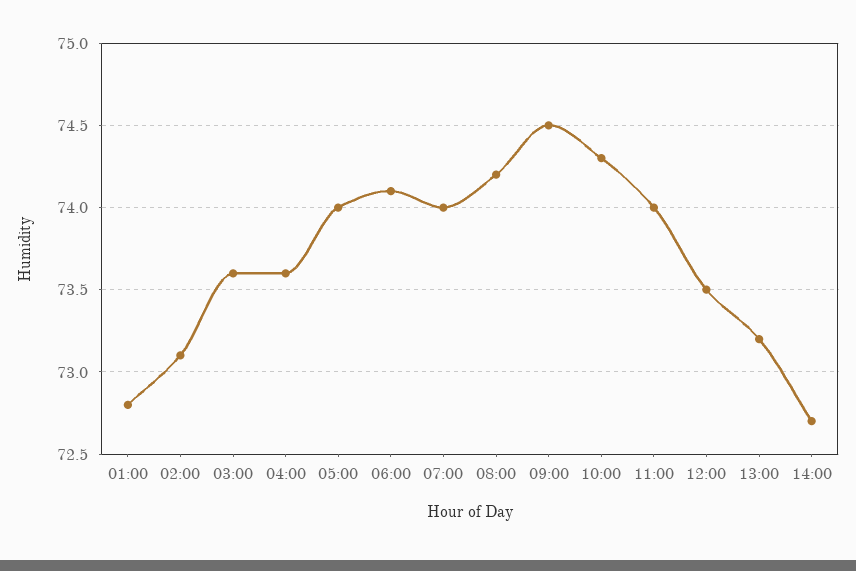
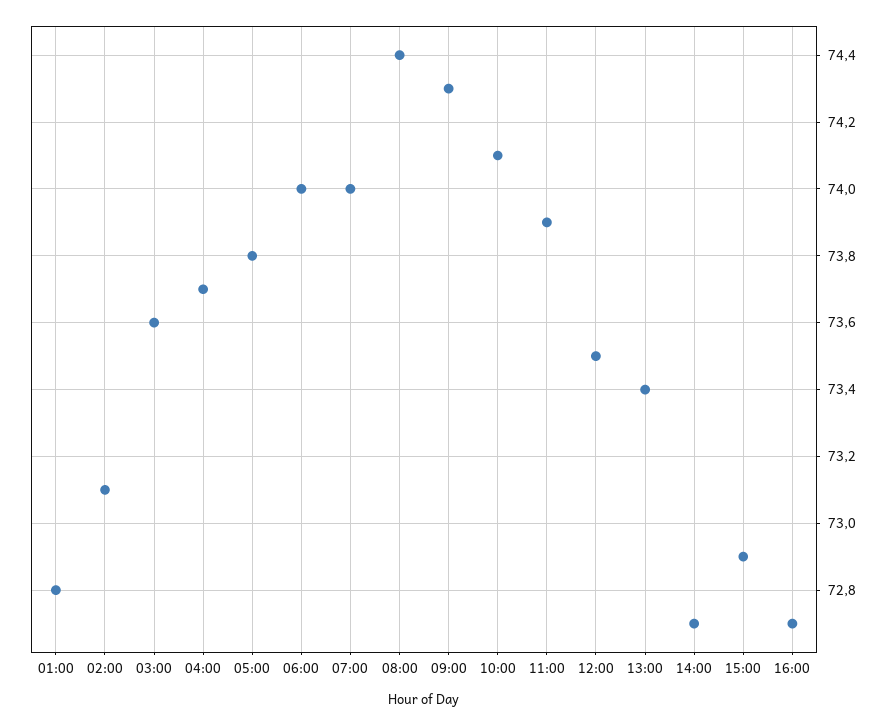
04:00: 73.6 -> 73.7
05:00: 74 -> 73.8
06:00: 74.1 -> 74
08:00: 74.2 -> 74.4
09:00: 74.5 -> 74.3
10:00: 74.3 -> 74.1
11:00: 74 -> 73.9
13:00: 73.2 -> 73.4
15:00: none -> 72.9
16:00: none -> 72.7

